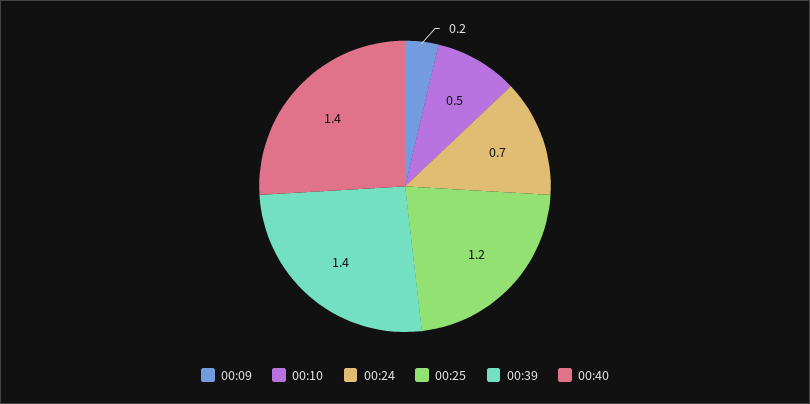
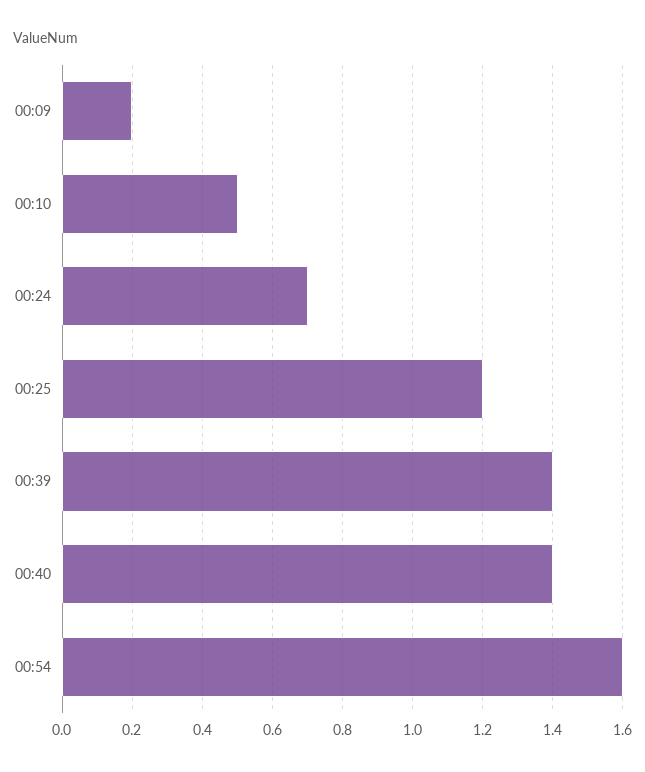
00:54: none -> 1.6

